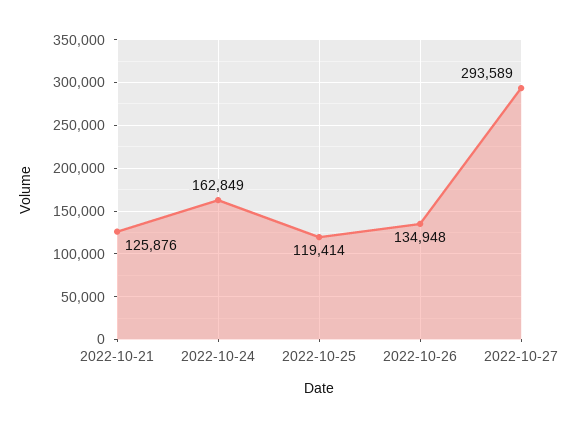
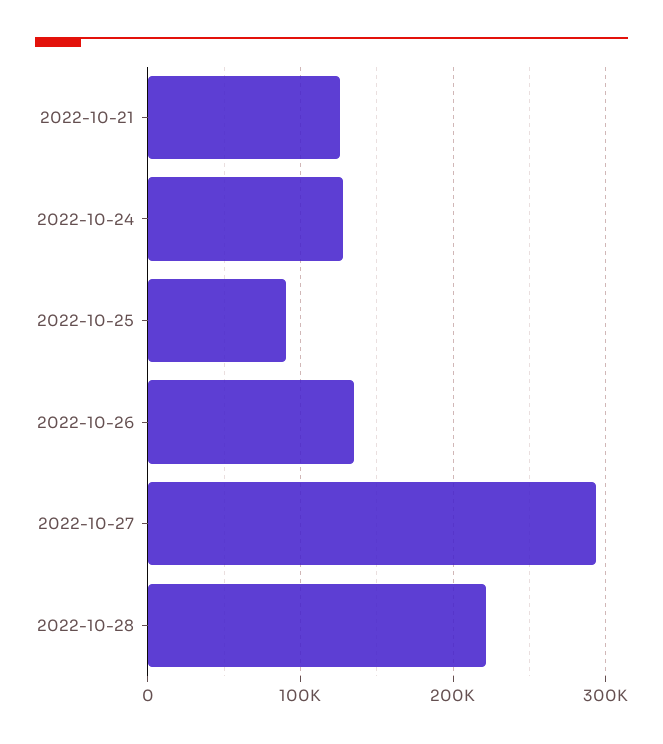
2022-10-24: 162849 -> 130000
2022-10-25: 119414 -> 90000
2022-10-28: none -> 220000

